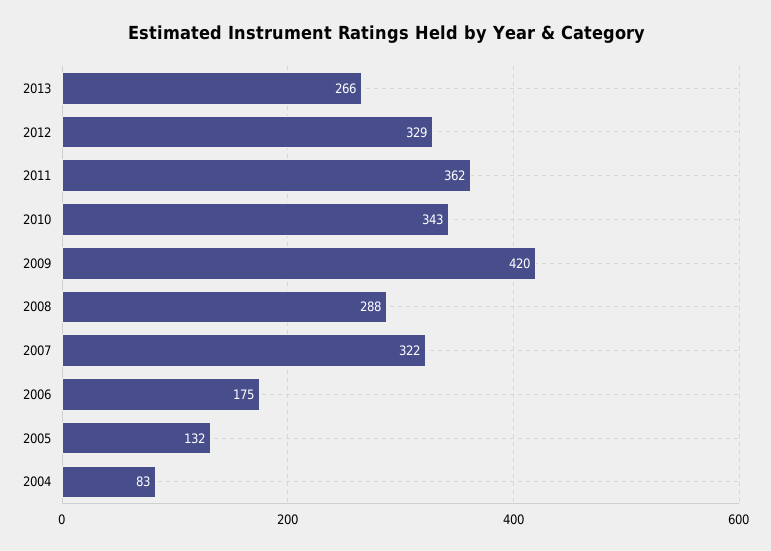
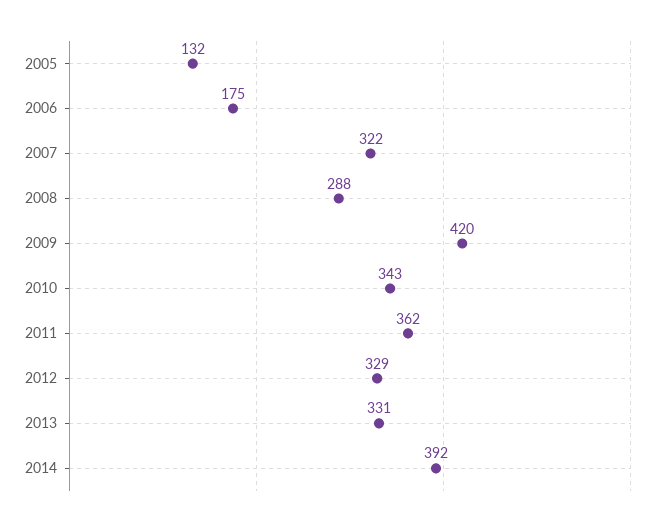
2013: 266 -> 331
2004: 83 -> none
2014: none -> 392

